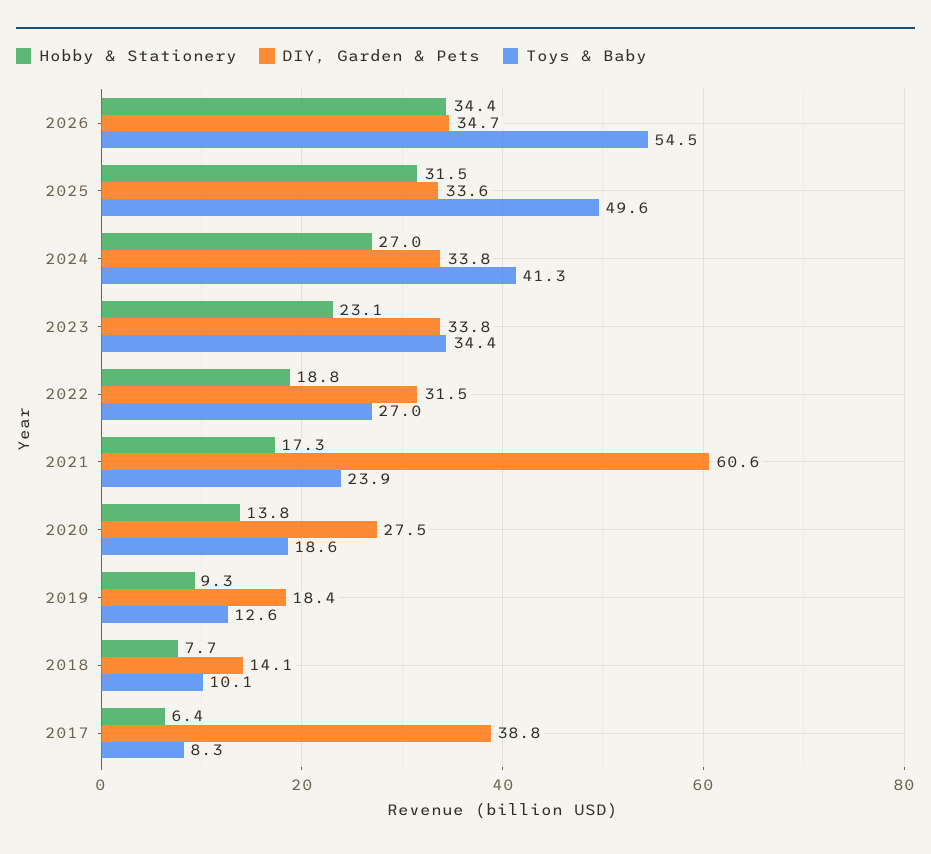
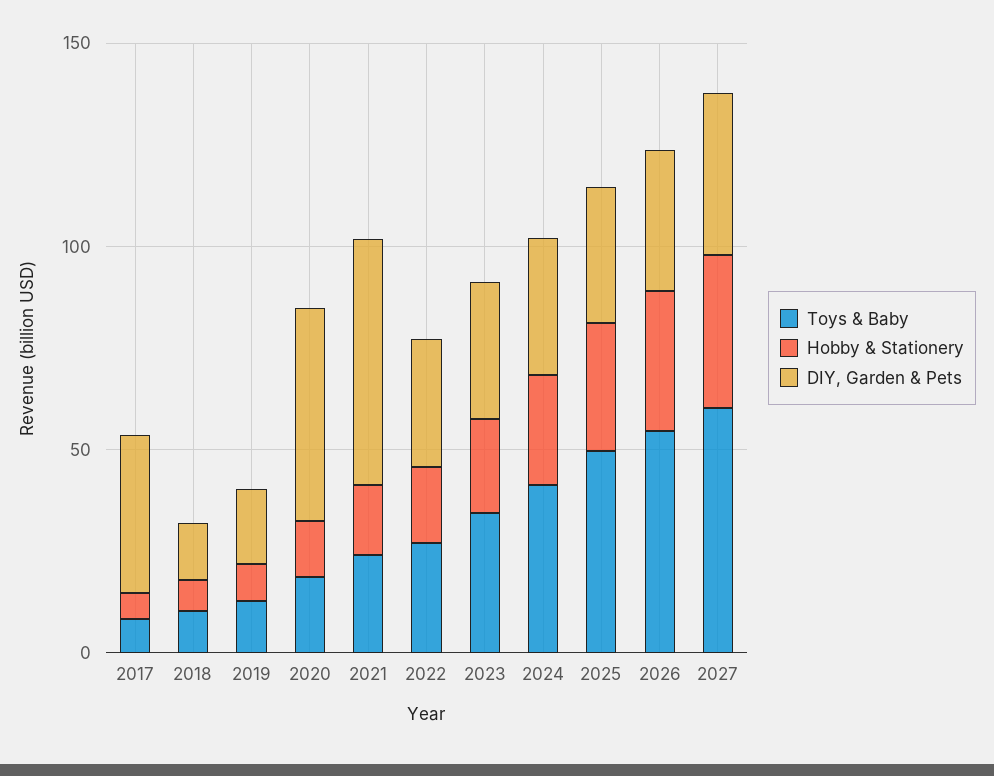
DIY, Garden & Pets, 2020: 27.5 -> 50
Toys & Baby, 2027: none -> 60
Hobby & Stationery, 2027: none -> 40
DIY, Garden & Pets, 2027: none -> 40

